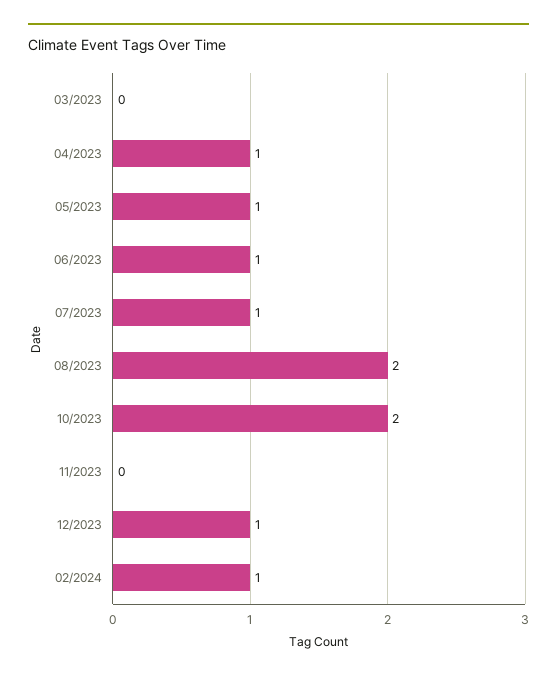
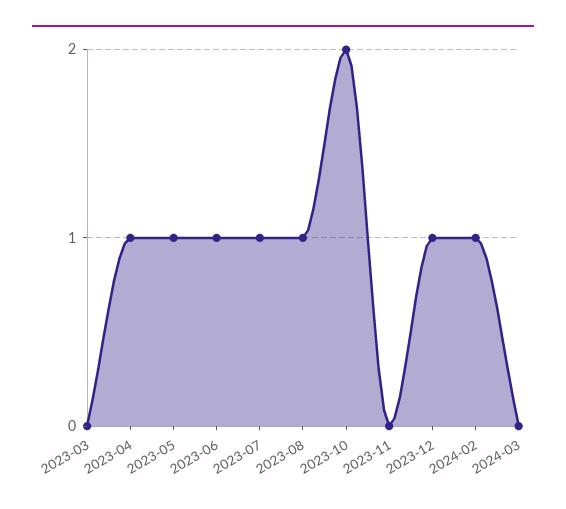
08/2023: 2 -> 1
2024-03: none -> 0

